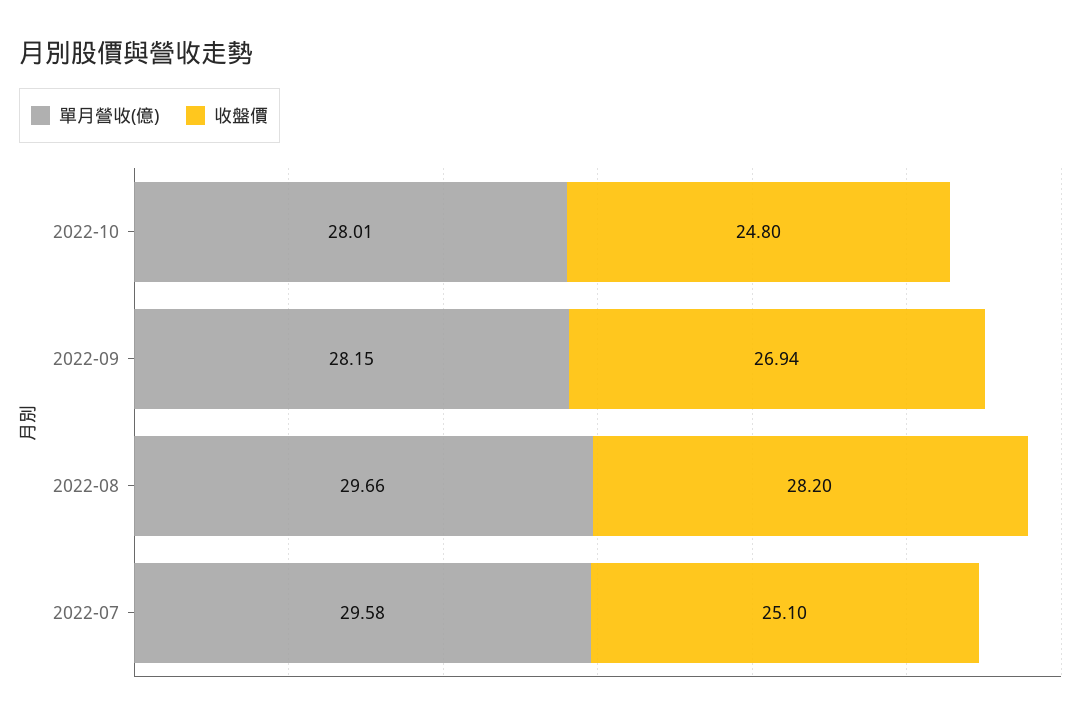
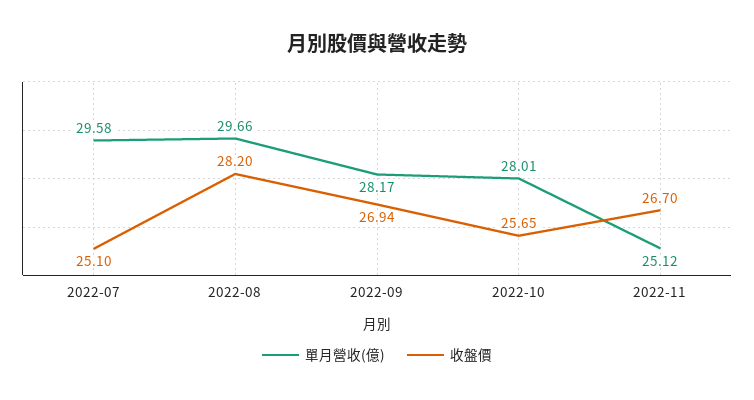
收盤價, 2022-10: 24.8 -> 25.65
單月營收(億), 2022-09: 28.15 -> 28.17
單月營收(億), 2022-11: none -> 25.12
收盤價, 2022-11: none -> 26.7

